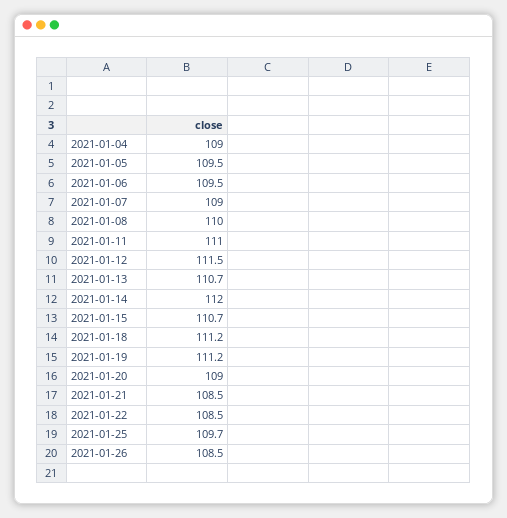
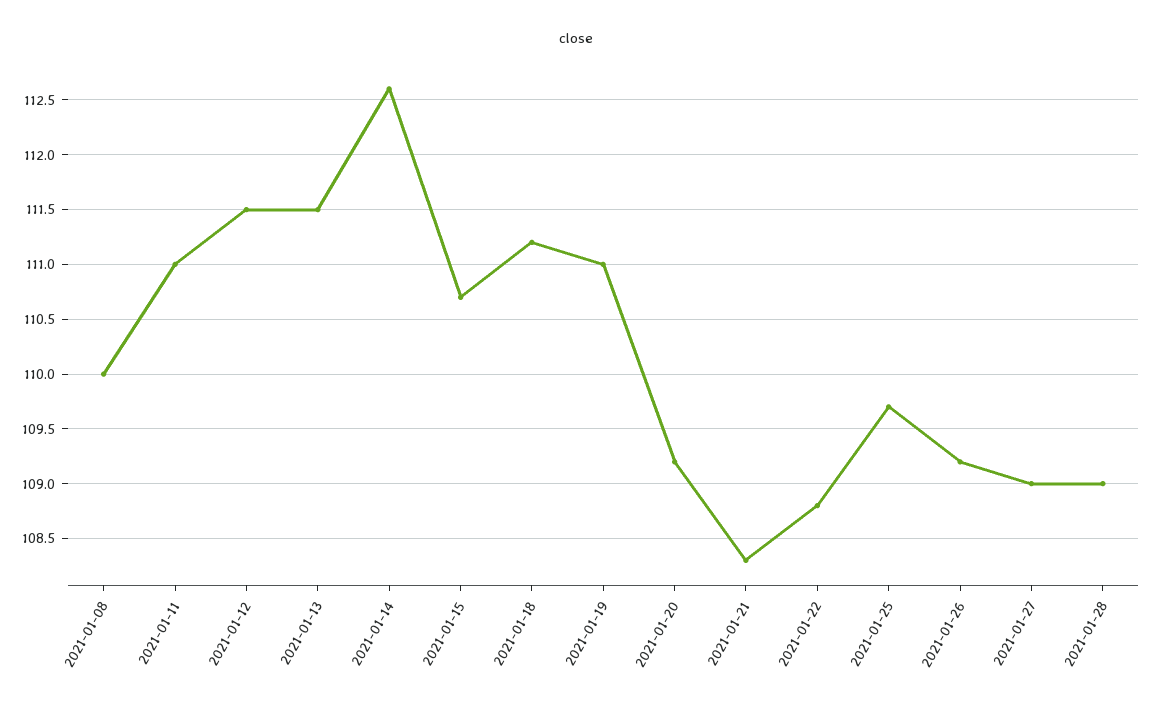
2021-01-04: 109 -> none
2021-01-05: 109.5 -> none
2021-01-06: 109.5 -> none
2021-01-07: 109 -> none
2021-01-13: 110.7 -> 111.5
2021-01-14: 112 -> 112.6
2021-01-19: 111.2 -> 111
2021-01-20: 109 -> 109.2
2021-01-21: 108.5 -> 108.3
2021-01-22: 108.5 -> 108.8
2021-01-26: 108.5 -> 109.2
2021-01-27: none -> 109
2021-01-28: none -> 109

